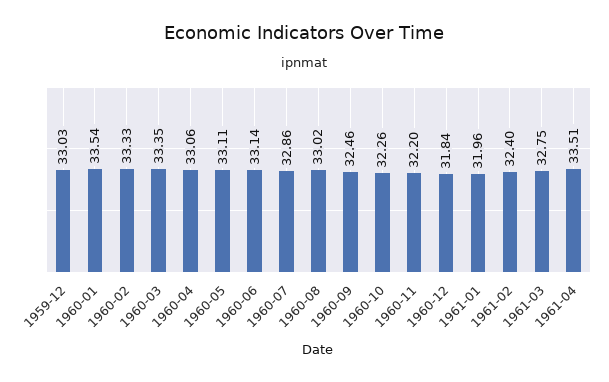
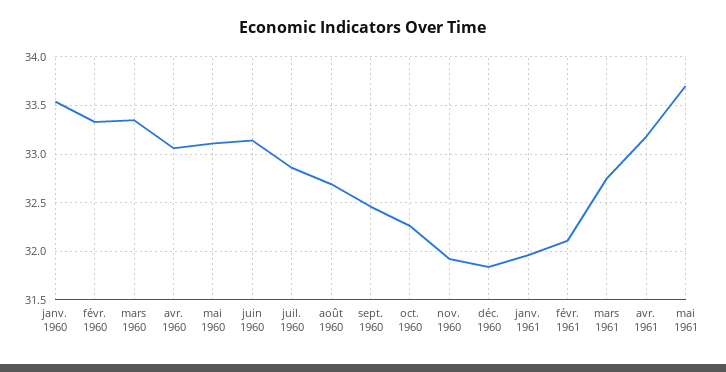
1959-12: 33.03 -> none
1960-08: 33.02 -> 32.7
1960-11: 32.2 -> 31.9
1961-02: 32.4 -> 32.1
1961-04: 33.51 -> 33.2
mai 1961: none -> 33.7

